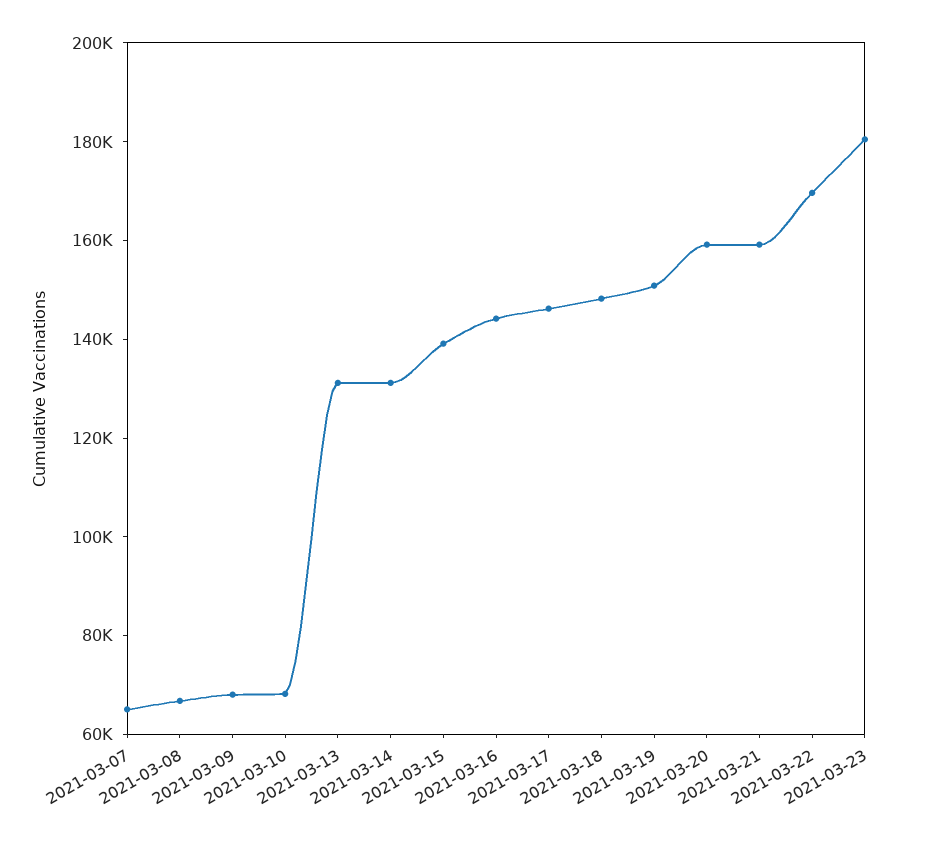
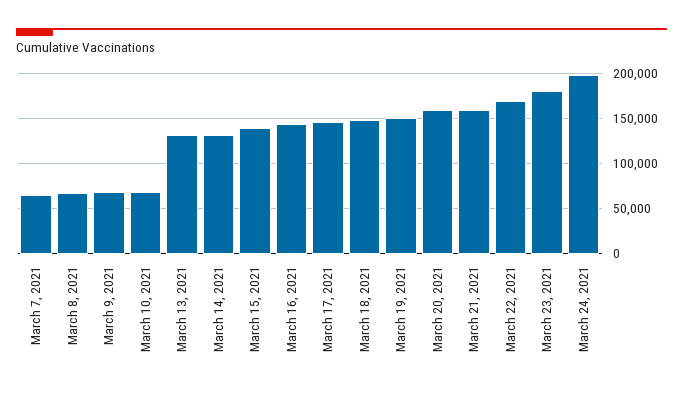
March 24, 2021: none -> 200000

